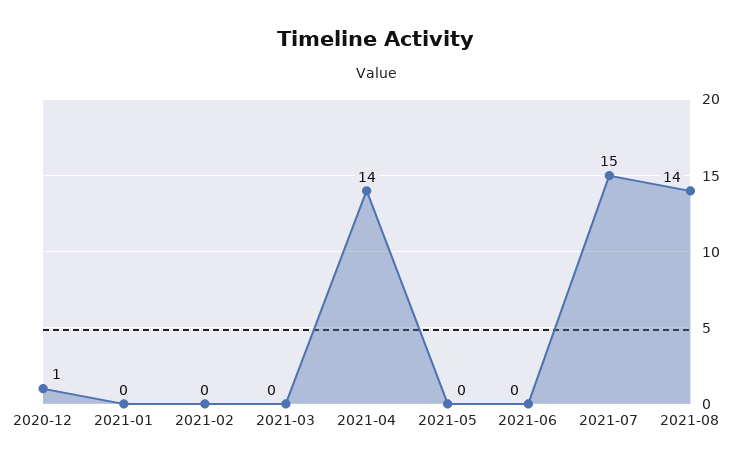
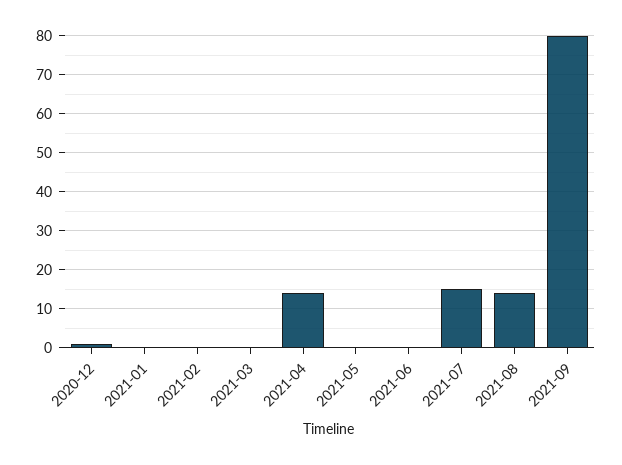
2021-09: none -> 80

